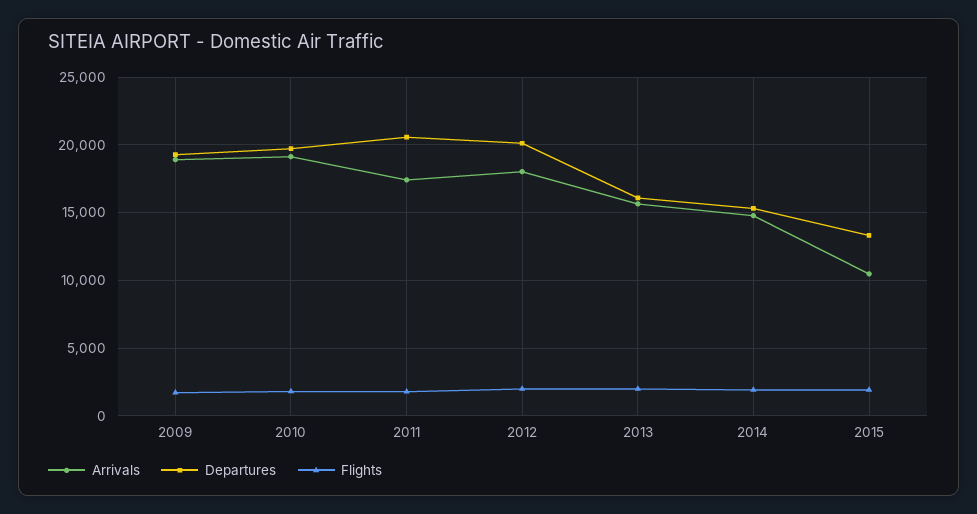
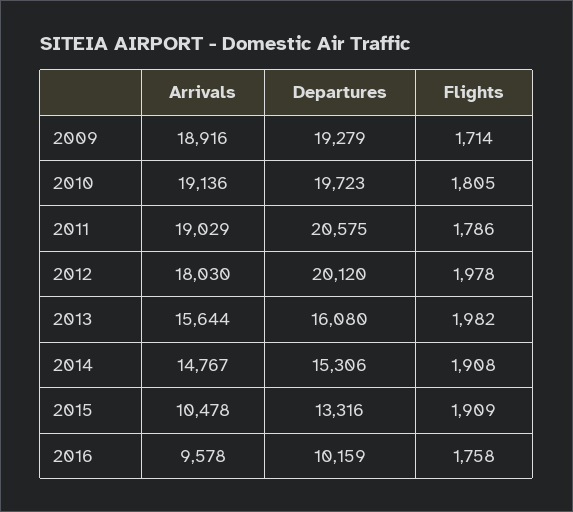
Arrivals, 2011: 17500 -> 19029
Arrivals, 2016: none -> 9578
Departures, 2016: none -> 10159
Flights, 2016: none -> 1758

